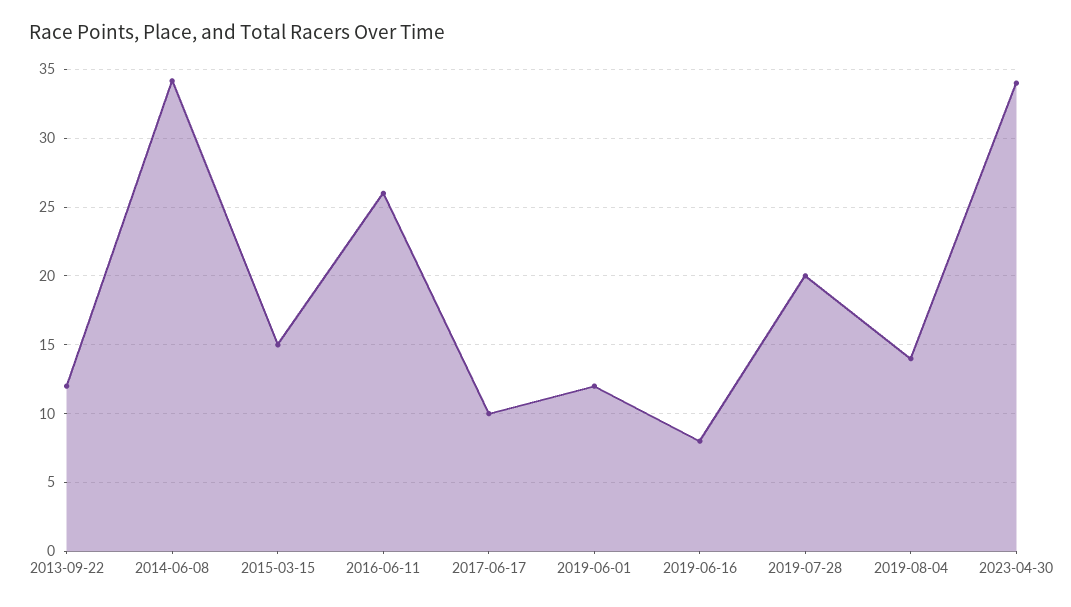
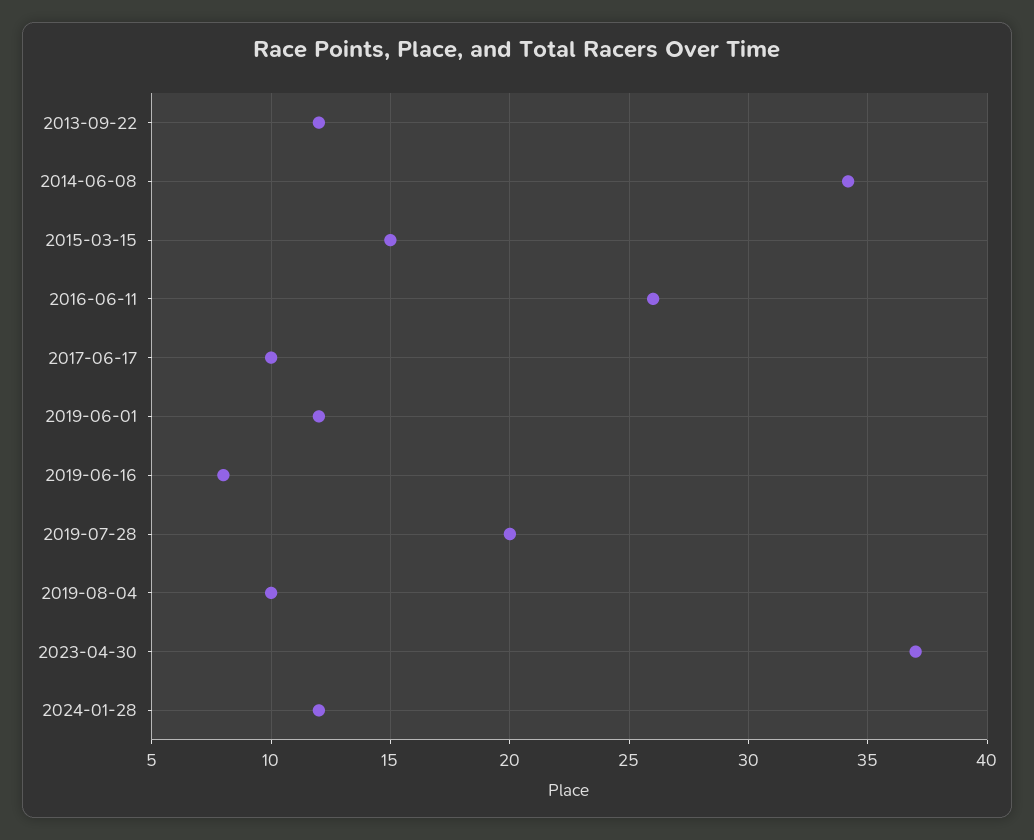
2019-08-04: 14 -> 10
2023-04-30: 34 -> 37
2024-01-28: none -> 12

